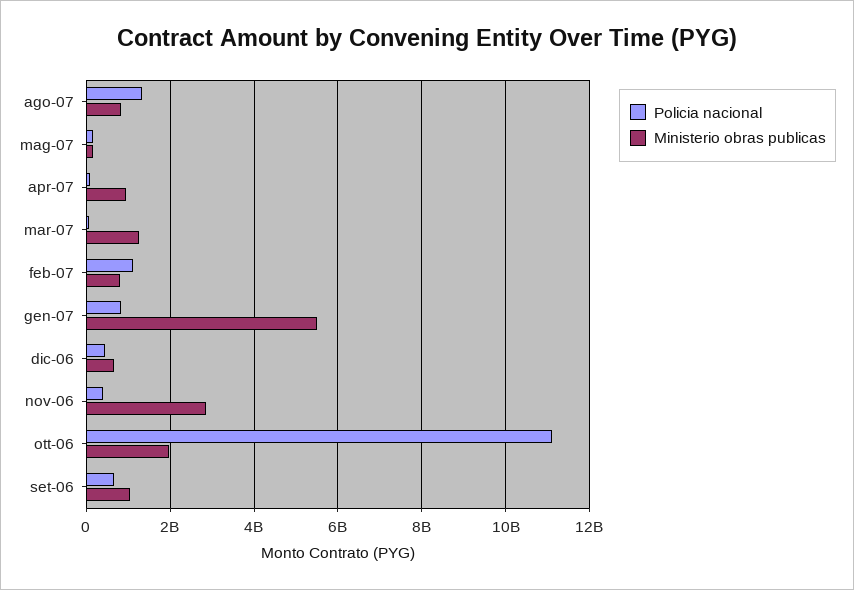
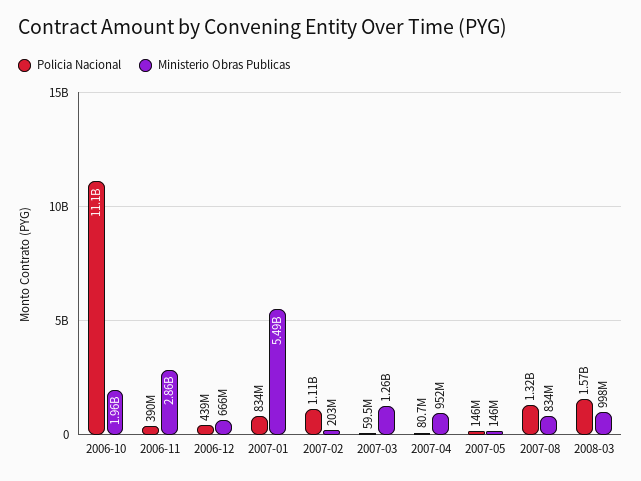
Ministerio obras publicas, feb-07: 800000000 -> 203000000
Policia nacional, set-06: 600000000 -> none
Ministerio obras publicas, set-06: 1000000000 -> none
Policia nacional, 2008-03: none -> 1570000000
Ministerio obras publicas, 2008-03: none -> 998000000

